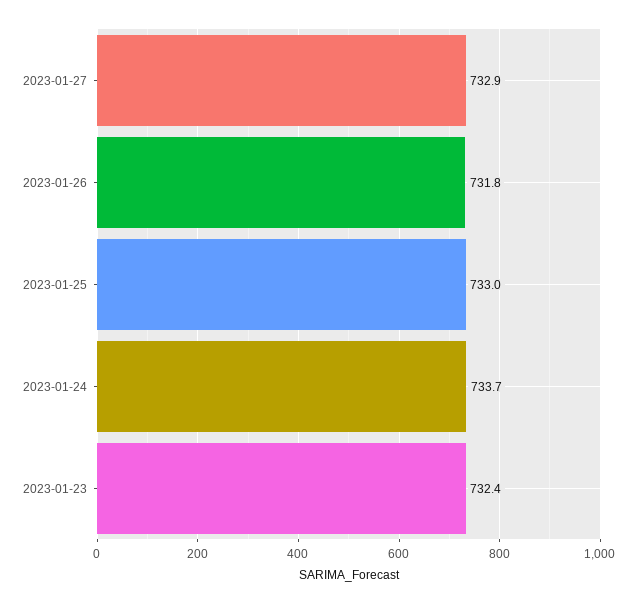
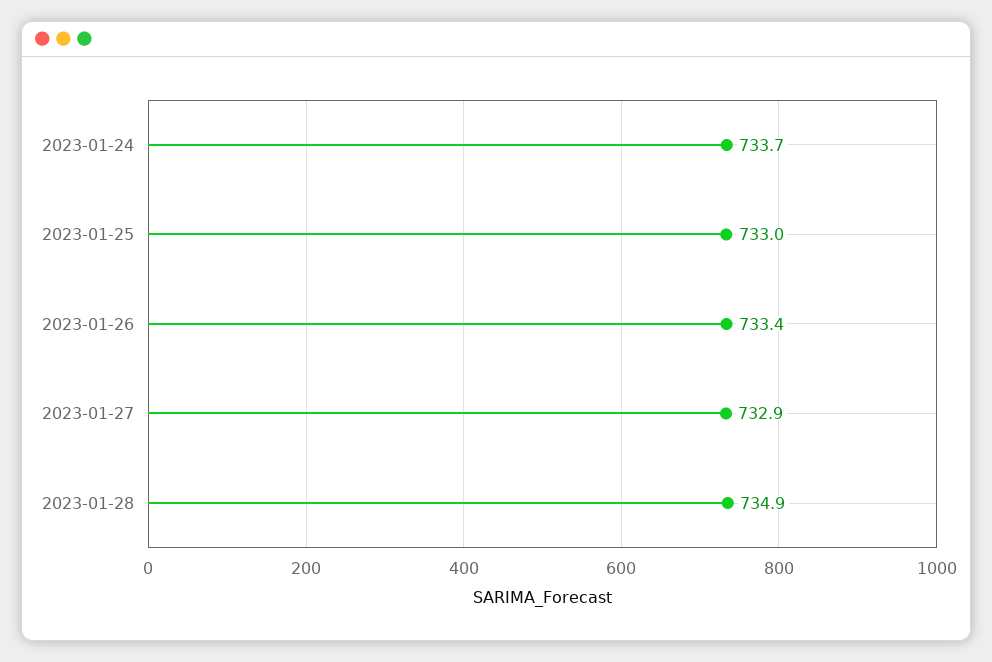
2023-01-26: 731.8 -> 733.4
2023-01-23: 732.4 -> none
2023-01-28: none -> 734.9

